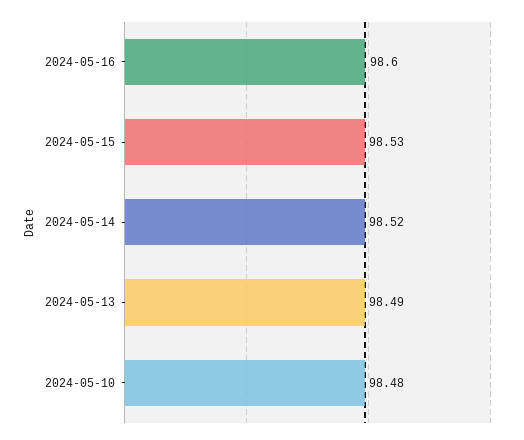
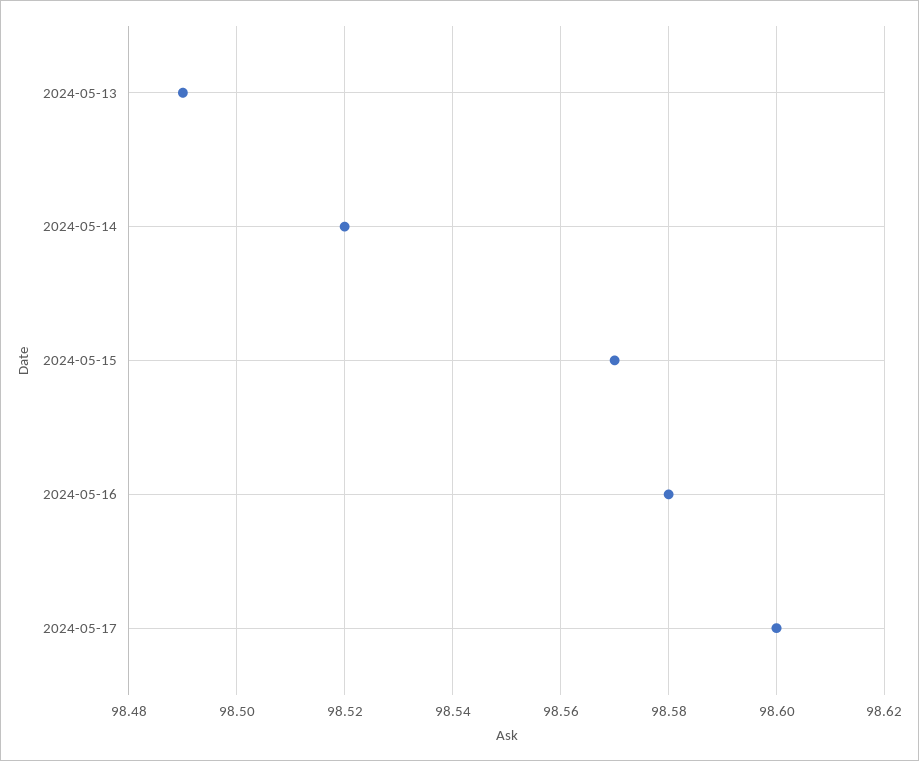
2024-05-16: 98.6 -> 98.58
2024-05-15: 98.53 -> 98.57
2024-05-10: 98.48 -> none
2024-05-17: none -> 98.6

